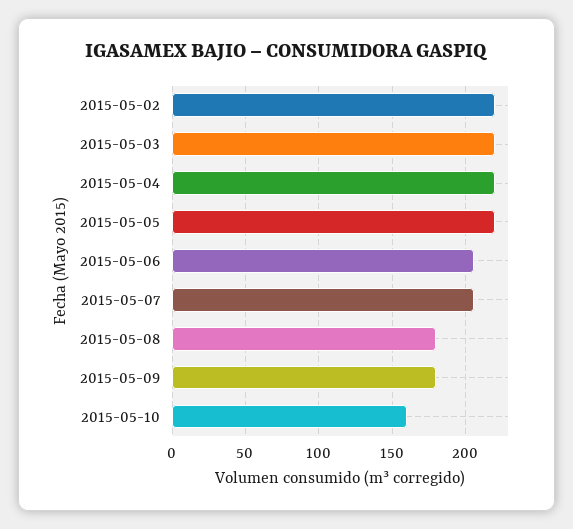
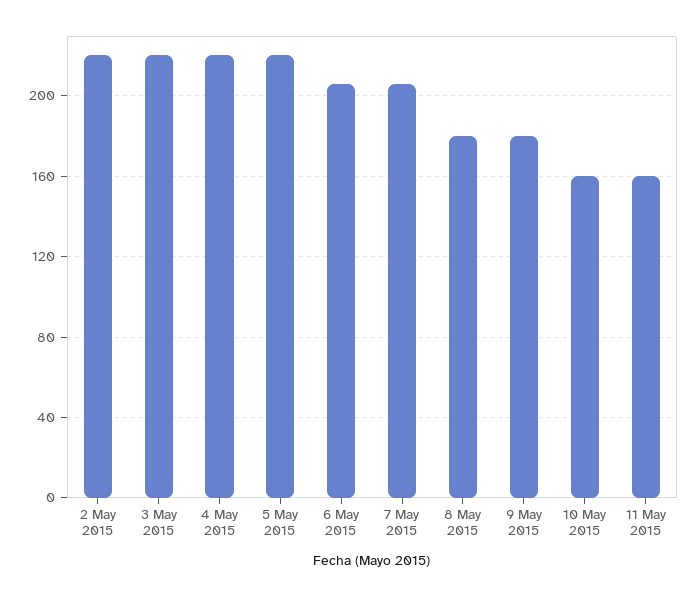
11 May 2015: none -> 160

